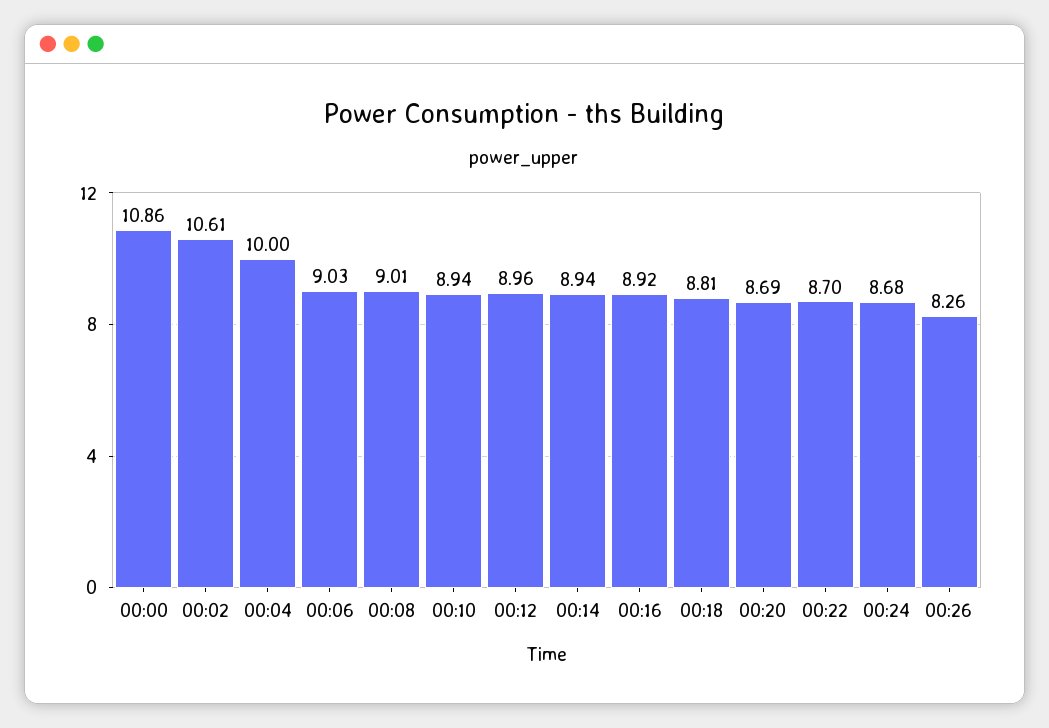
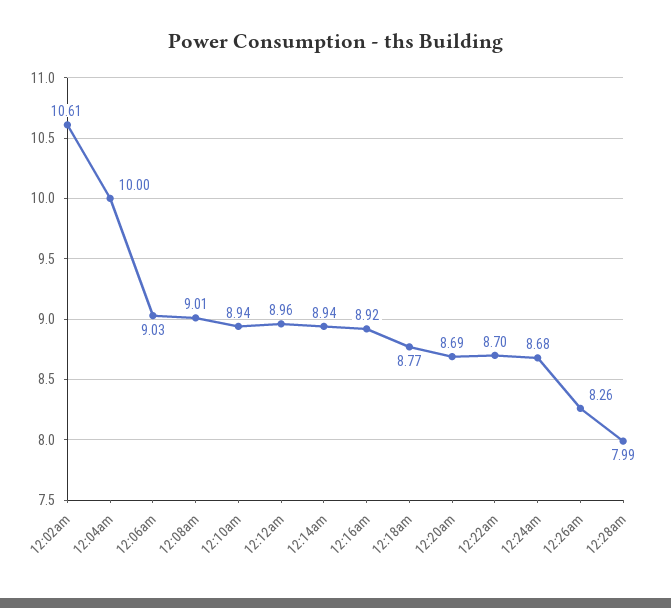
00:00: 10.86 -> none
00:18: 8.81 -> 8.77
12:28am: none -> 7.99

